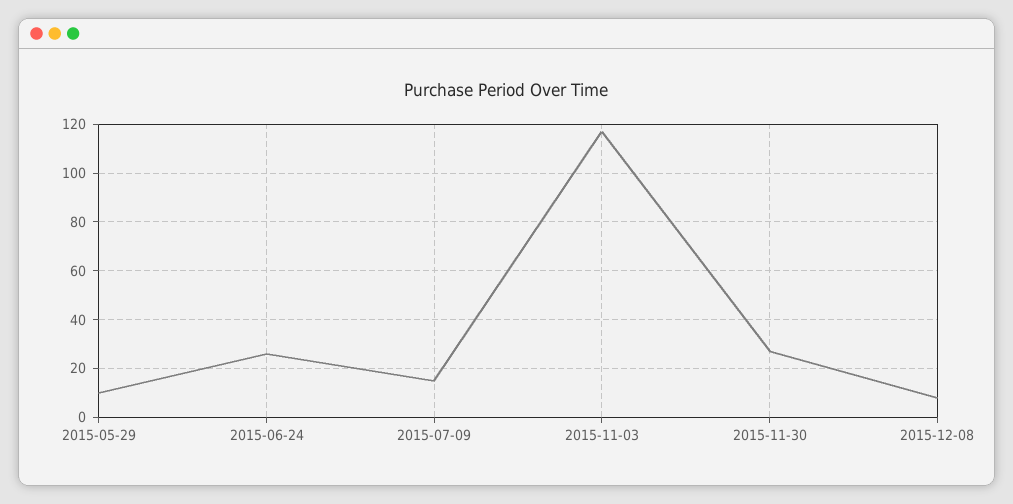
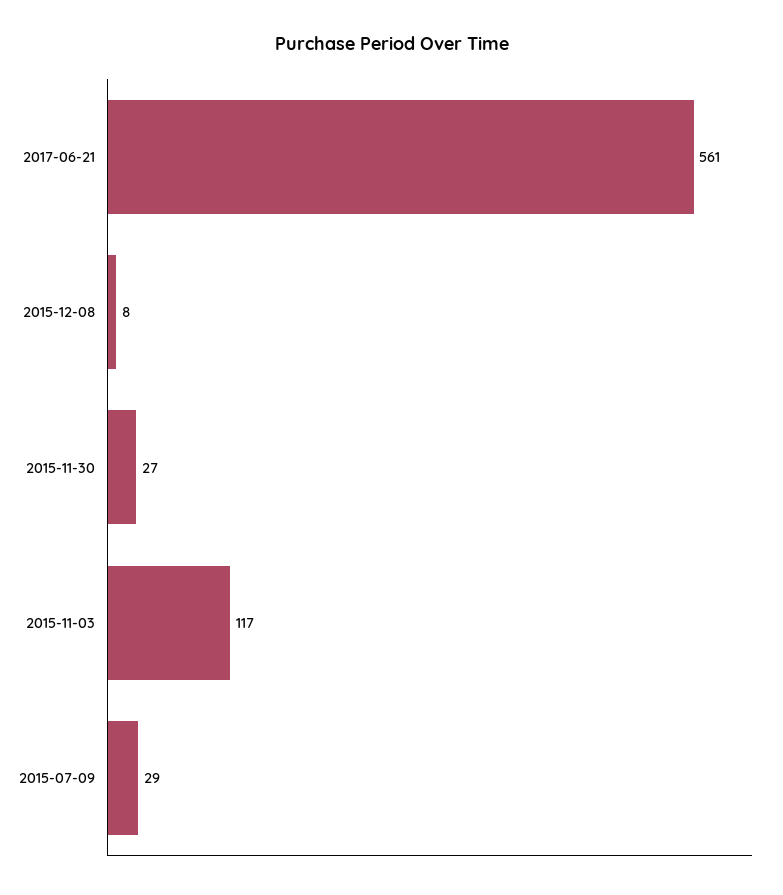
2015-05-29: 10 -> none
2015-06-24: 25 -> none
2015-07-09: 15 -> 29
2017-06-21: none -> 561

